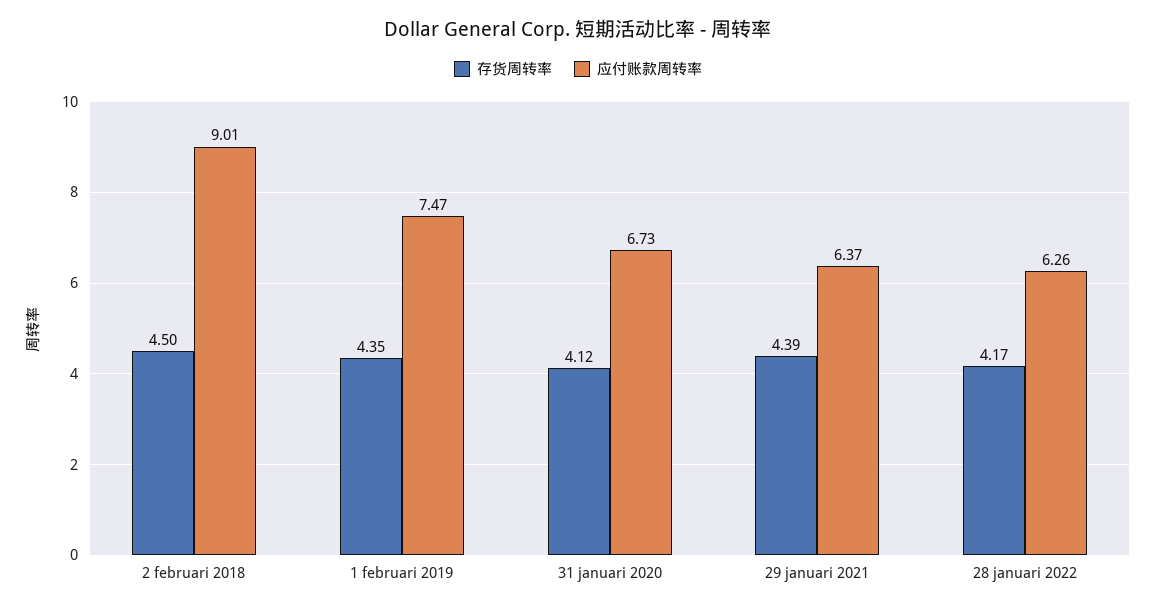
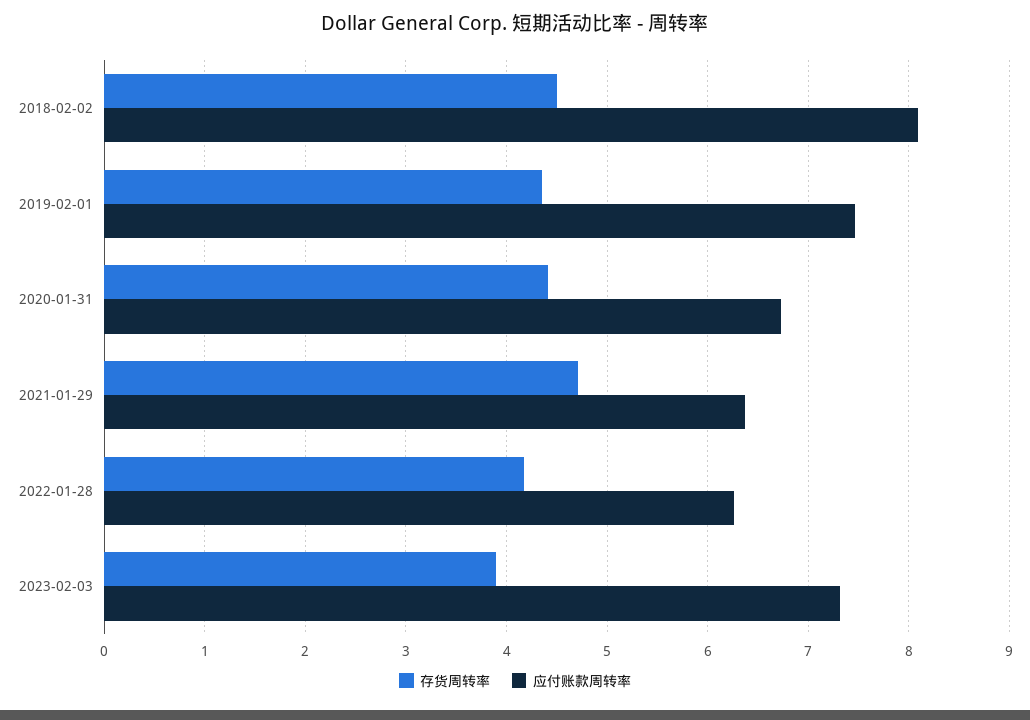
应付账款周转率, 2 februari 2018: 9.01 -> 8.1
存货周转率, 31 januari 2020: 4.12 -> 4.4
存货周转率, 29 januari 2021: 4.39 -> 4.7
存货周转率, 2023-02-03: none -> 3.9
应付账款周转率, 2023-02-03: none -> 7.3

